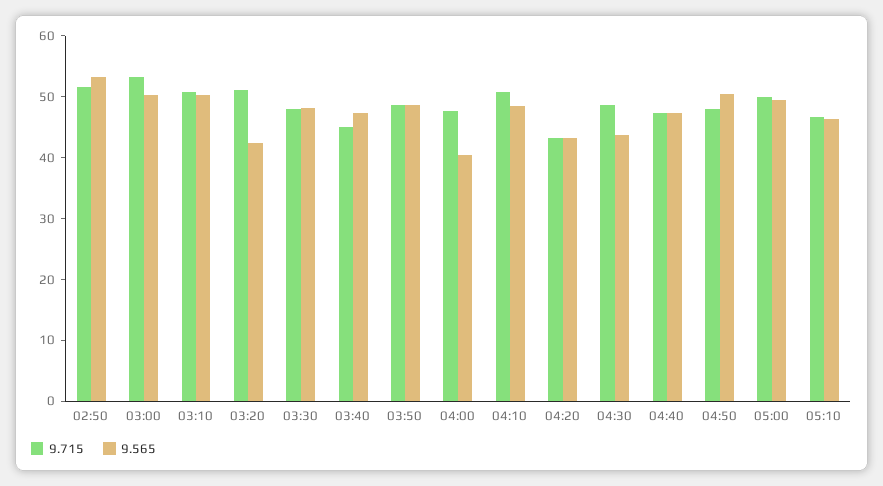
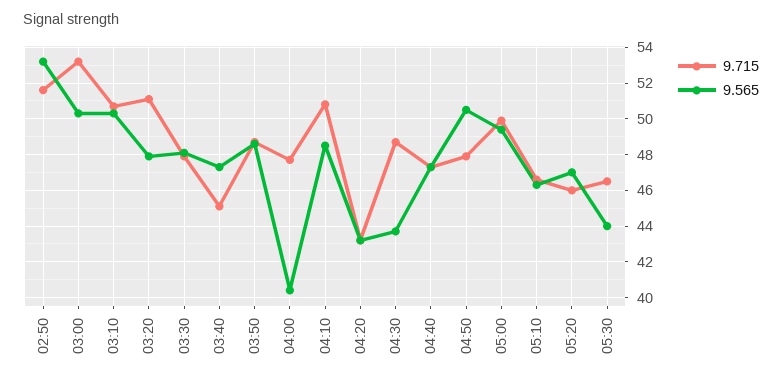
9.565, 03:20: 42 -> 48
9.715, 05:20: none -> 46
9.565, 05:20: none -> 47
9.715, 05:30: none -> 46.5
9.565, 05:30: none -> 44

